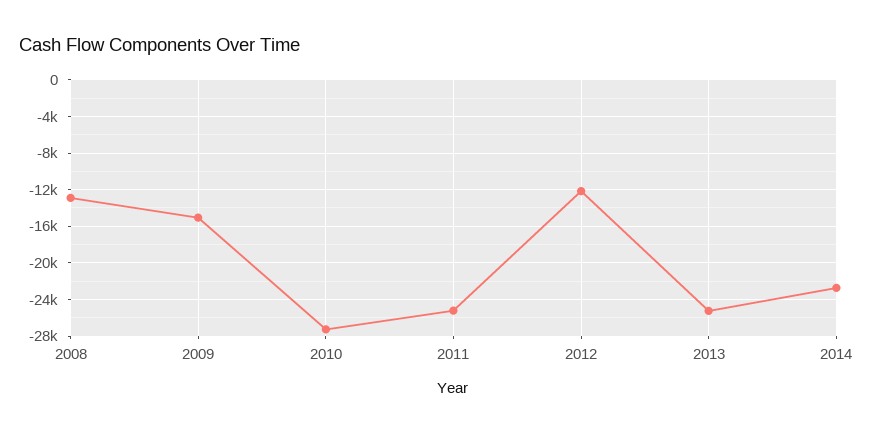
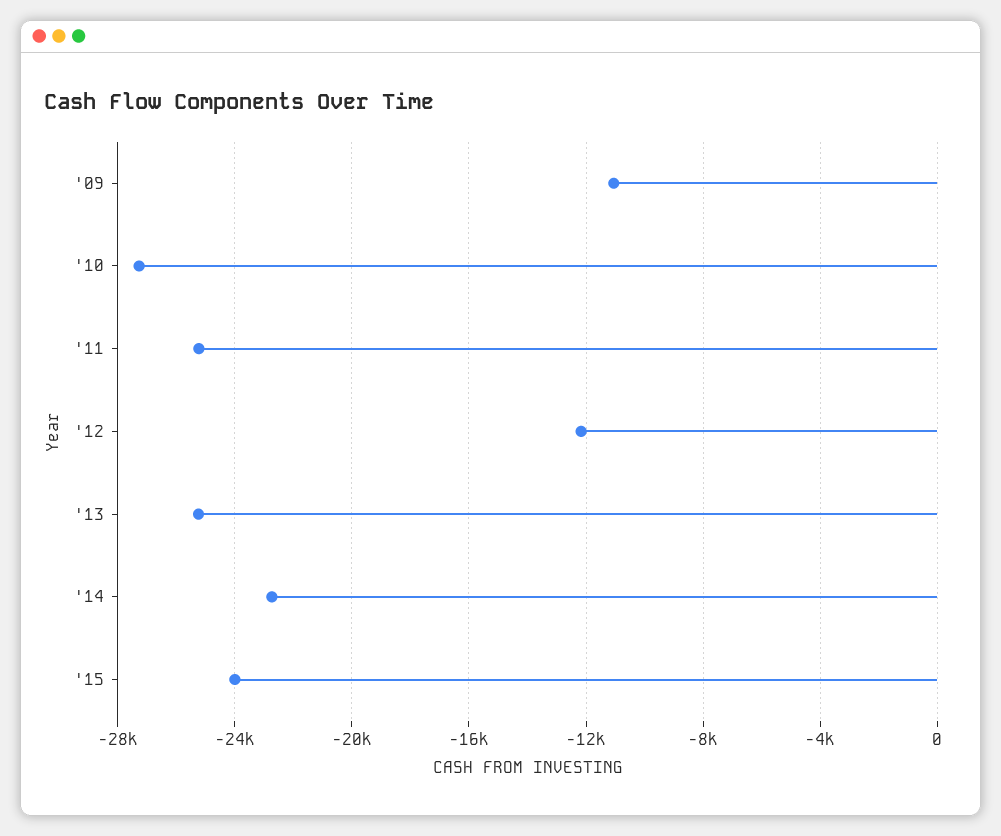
2008: -13000 -> none
2009: -15000 -> -11000
'15: none -> -24000

